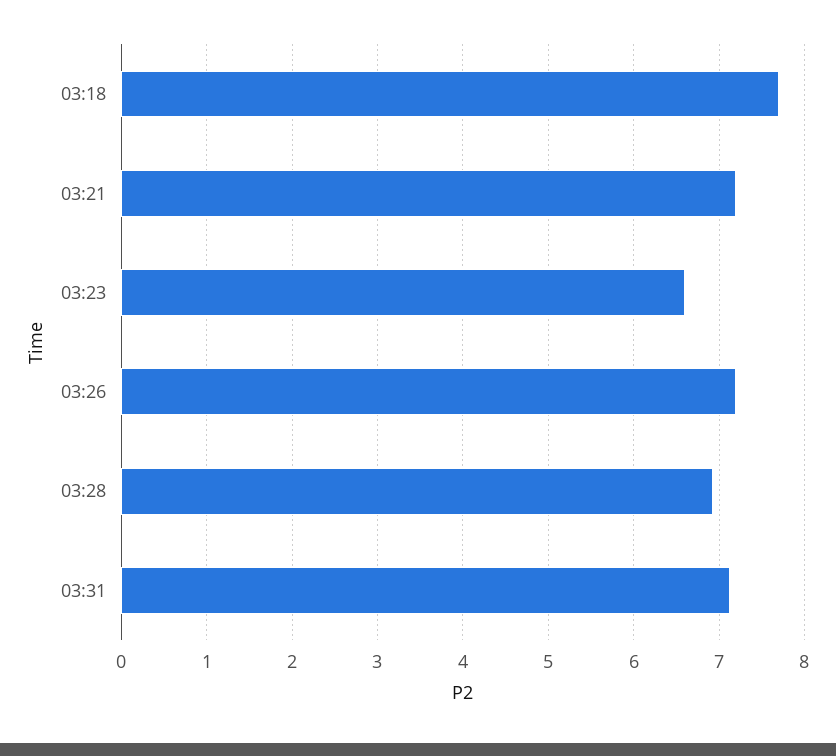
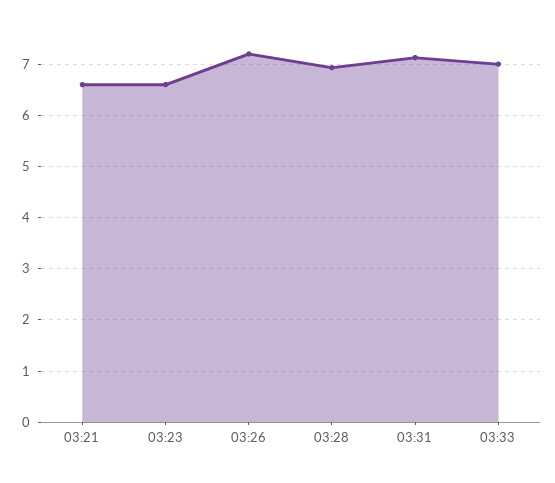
03:18: 7.7 -> none
03:21: 7.2 -> 6.6
03:33: none -> 7

